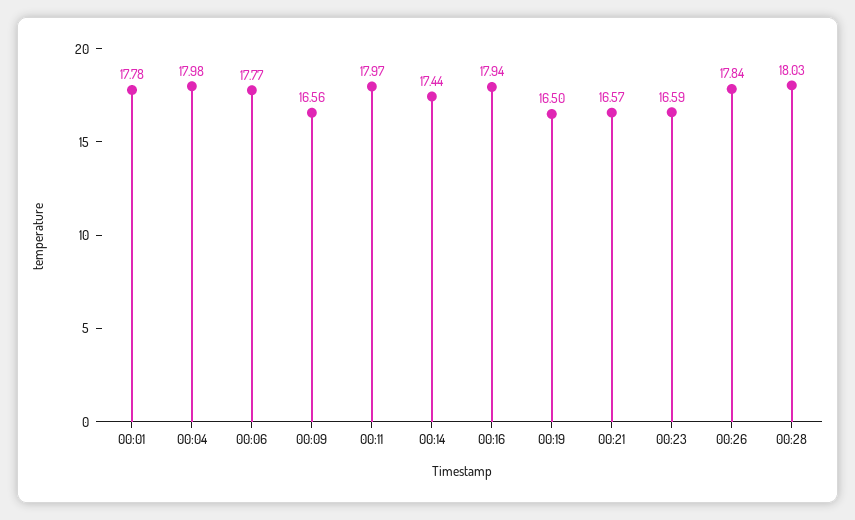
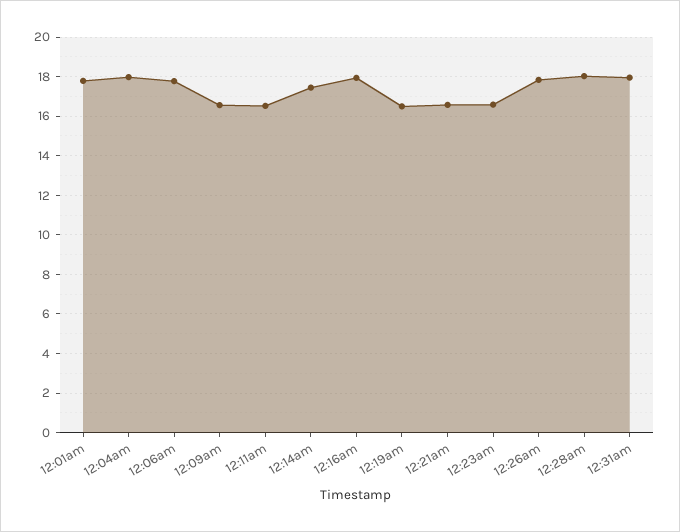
00:11: 17.97 -> 16.5
12:31am: none -> 18

